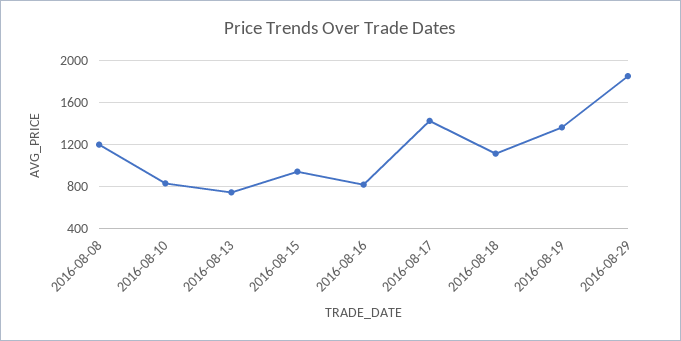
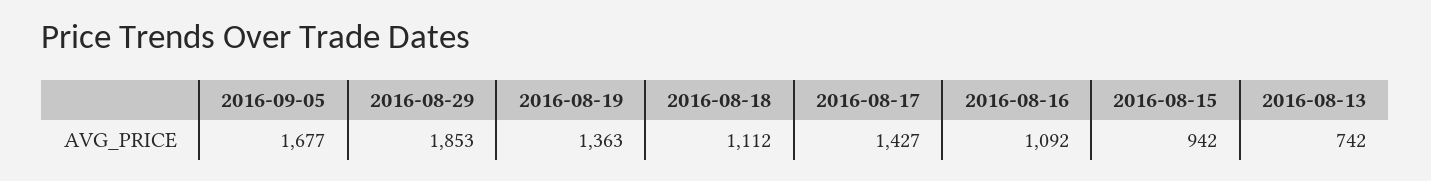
2016-08-08: 1200 -> none
2016-08-10: 800 -> none
2016-08-16: 800 -> 1092
2016-09-05: none -> 1677

